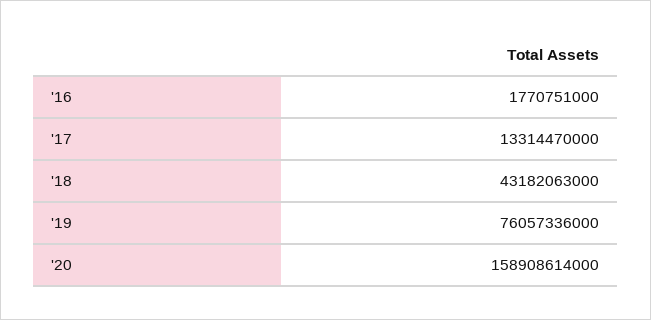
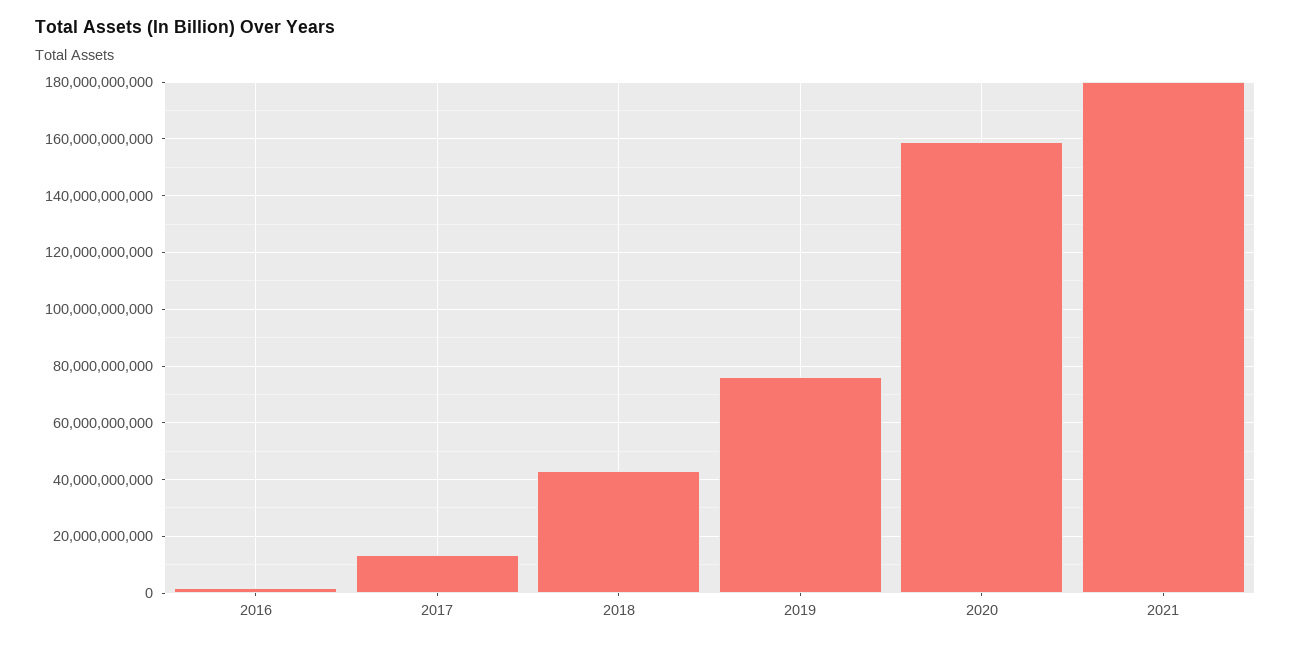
2021: none -> 180000000000

